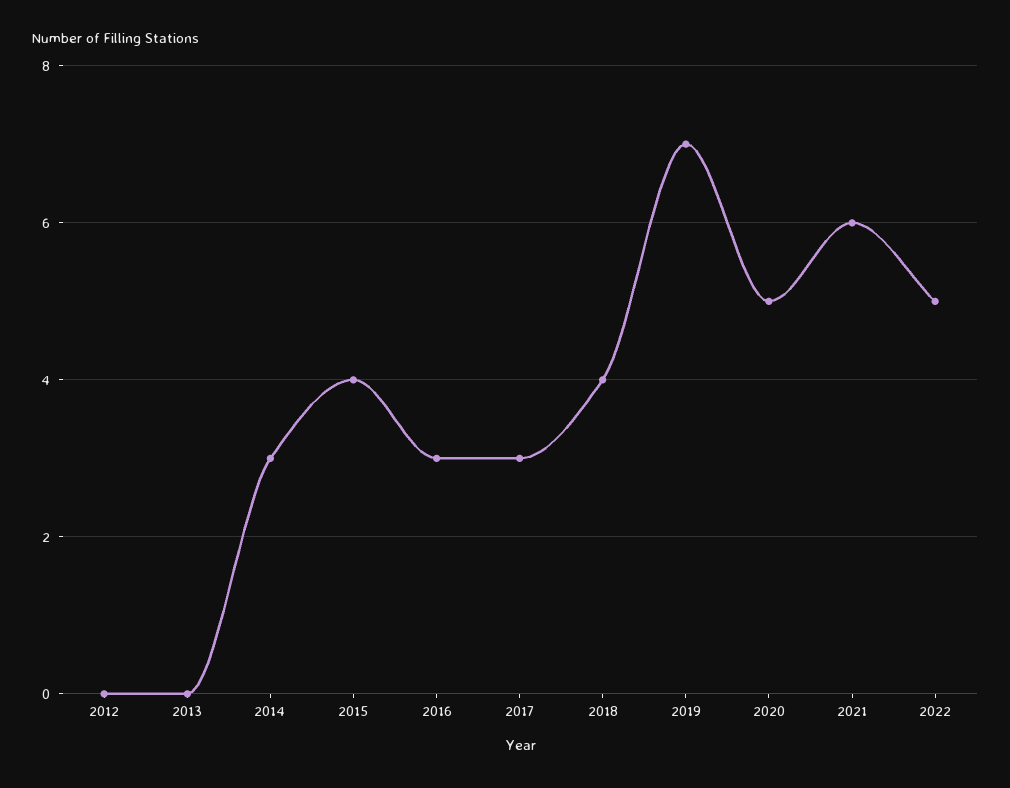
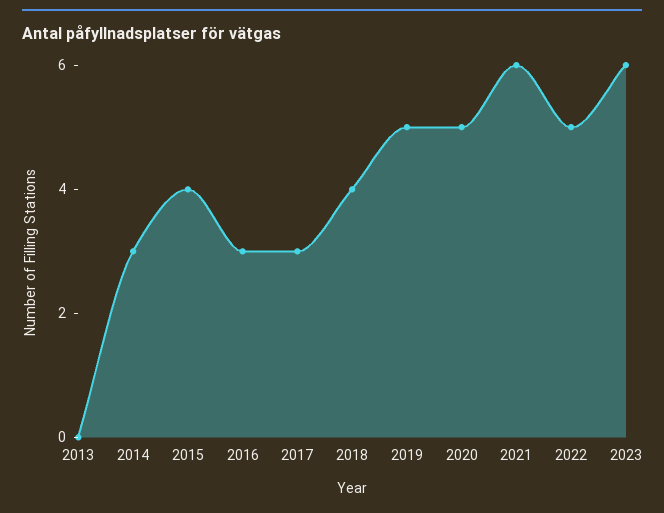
2012: 0 -> none
2019: 7 -> 5
2023: none -> 6

